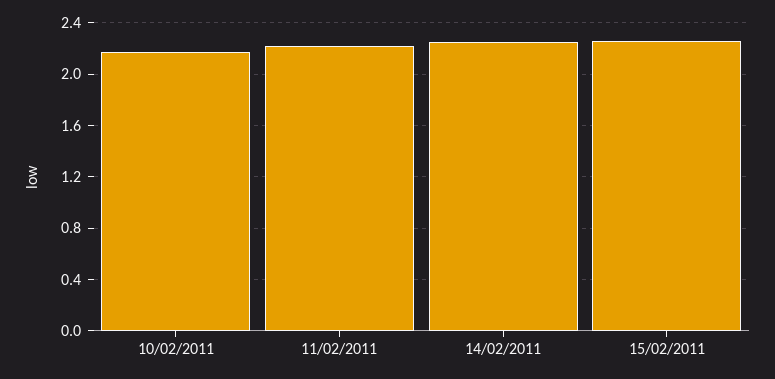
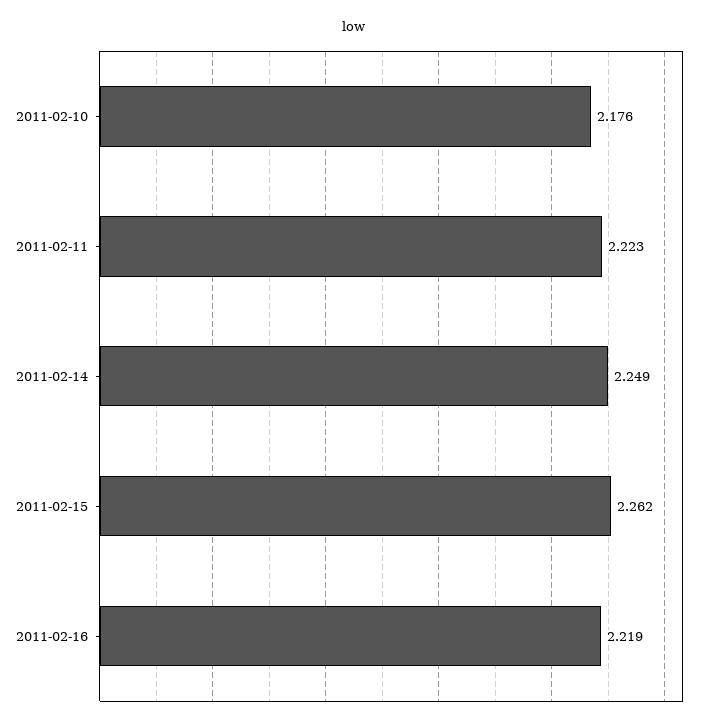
2011-02-16: none -> 2.219

